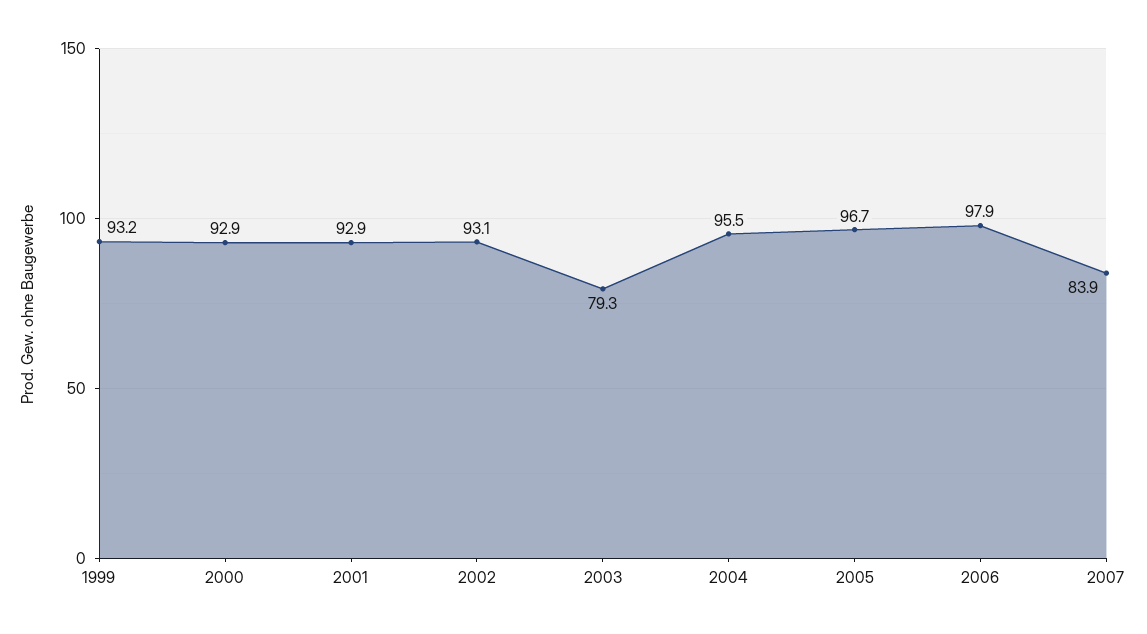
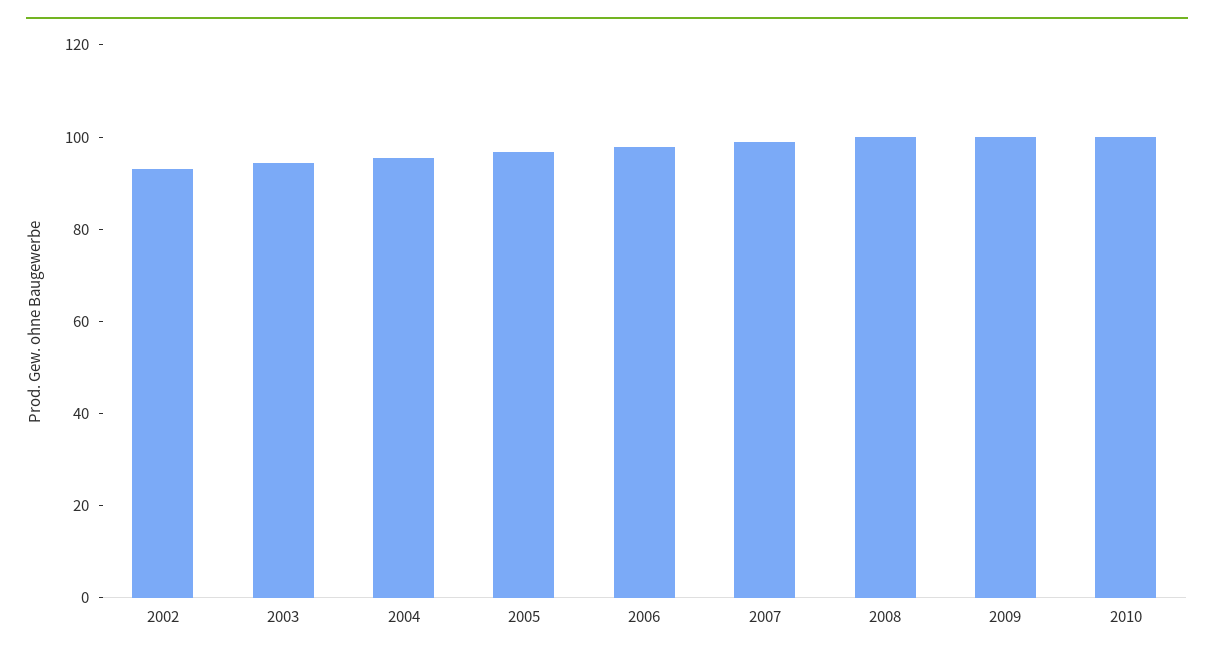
1999: 93.2 -> none
2000: 92.9 -> none
2001: 92.9 -> none
2003: 79.3 -> 95
2007: 83.9 -> 100
2008: none -> 100
2009: none -> 100
2010: none -> 100

